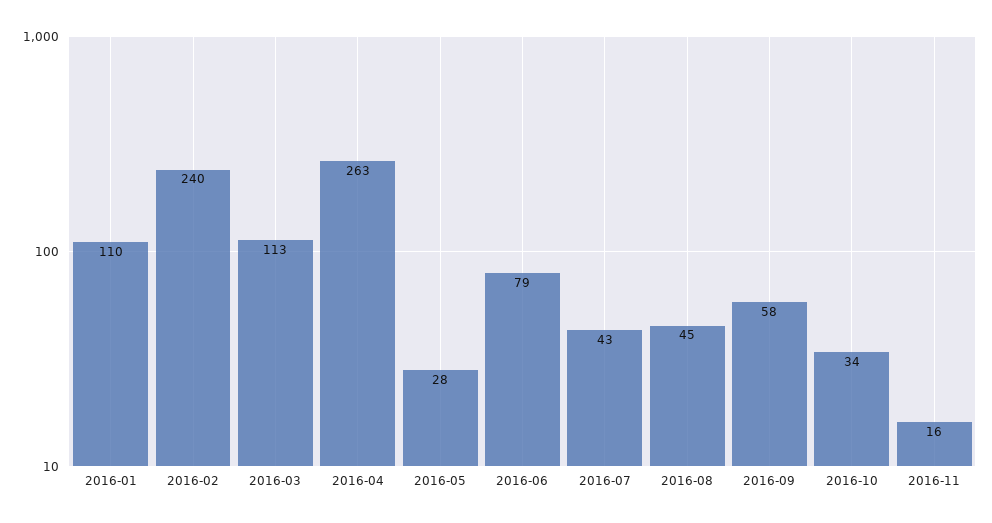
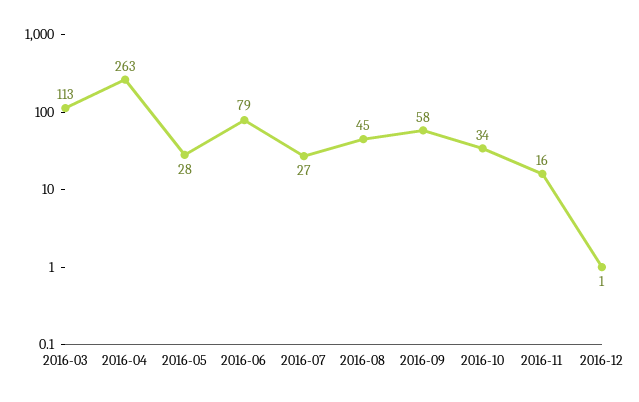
2016-01: 110 -> none
2016-02: 240 -> none
2016-07: 43 -> 27
2016-12: none -> 1

